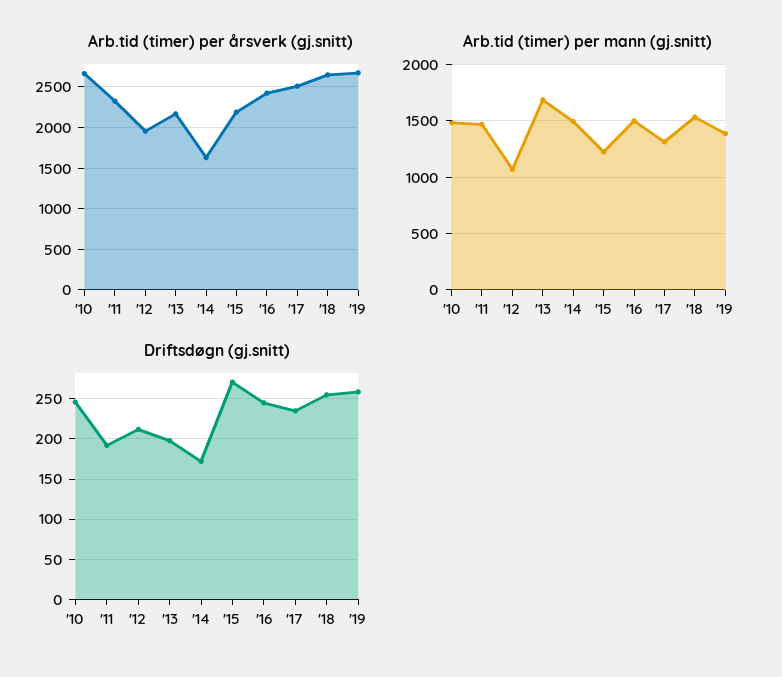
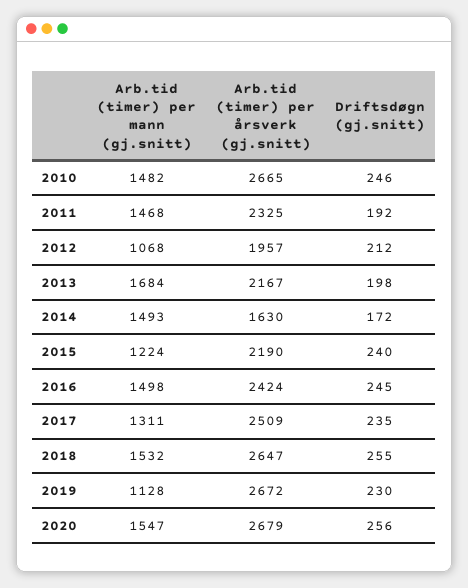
Arb.tid (timer) per mann (gj.snitt), '19: 1400 -> 1128
Driftsdøgn (gj.snitt), '15: 270 -> 240
Driftsdøgn (gj.snitt), '19: 260 -> 230
Arb.tid (timer) per mann (gj.snitt), 2020: none -> 1547
Arb.tid (timer) per årsverk (gj.snitt), 2020: none -> 2679
Driftsdøgn (gj.snitt), 2020: none -> 256

